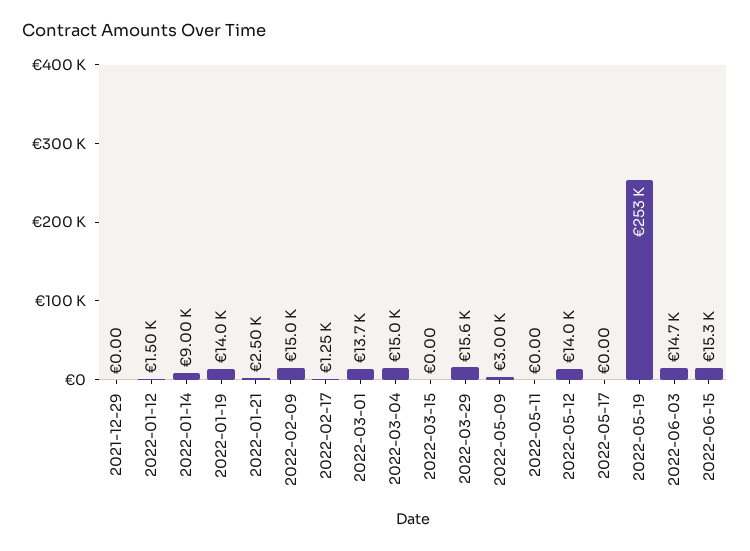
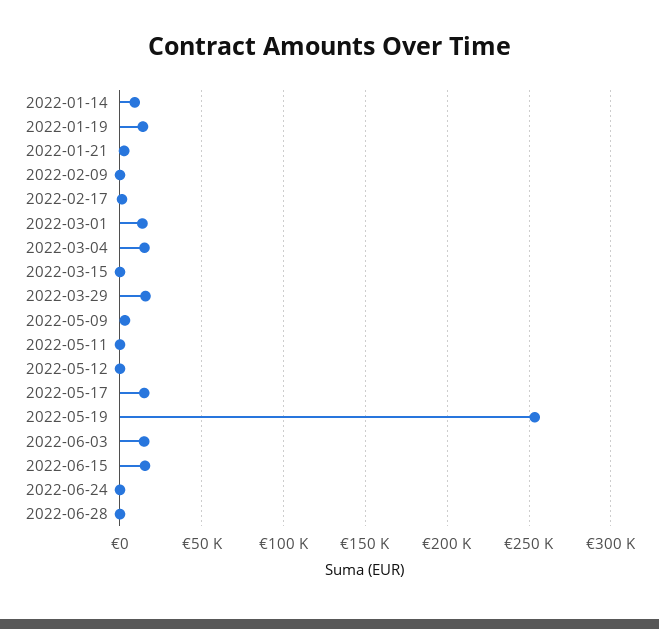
2021-12-29: 0 -> none
2022-01-12: 1500 -> none
2022-02-09: 15000 -> 0
2022-05-12: 14000 -> 0
2022-05-17: 0 -> 15000
2022-06-24: none -> 0
2022-06-28: none -> 0

